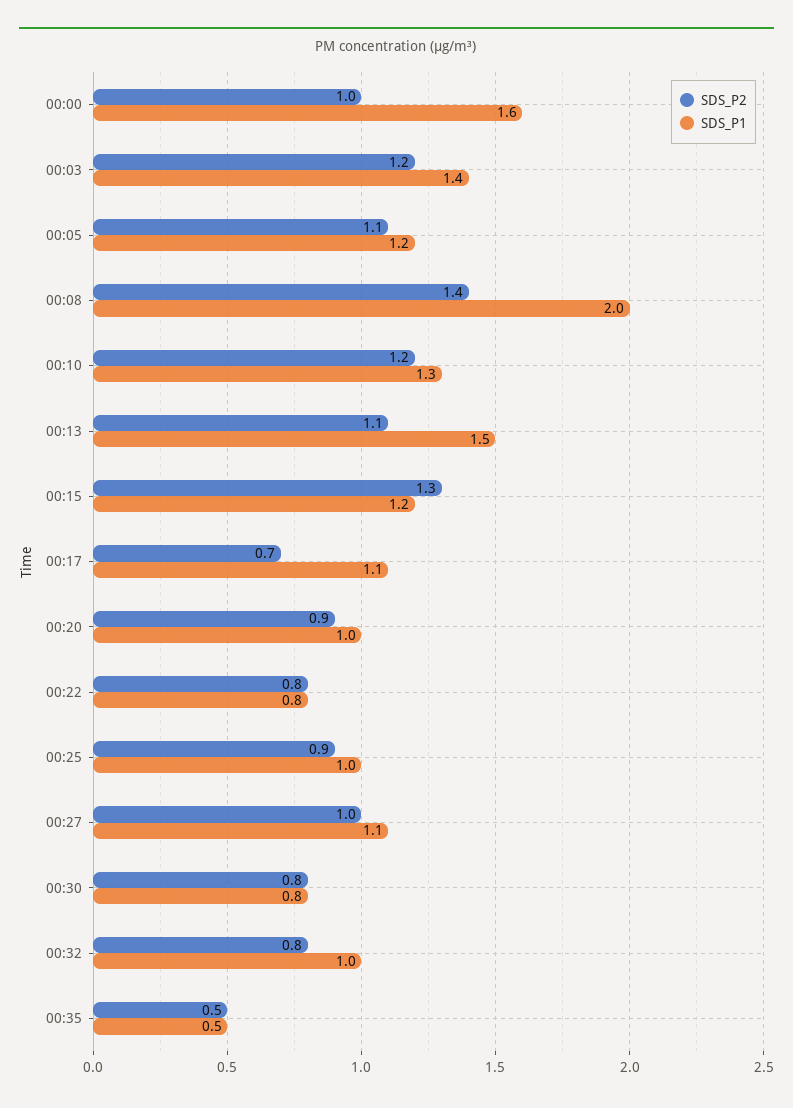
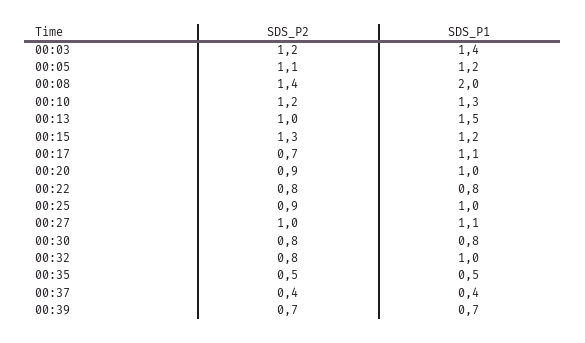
SDS_P2, 00:00: 1 -> none
SDS_P1, 00:00: 1.6 -> none
SDS_P2, 00:13: 1.1 -> 1
SDS_P2, 00:37: none -> 0.4
SDS_P1, 00:37: none -> 0.4
SDS_P2, 00:39: none -> 0.7
SDS_P1, 00:39: none -> 0.7

